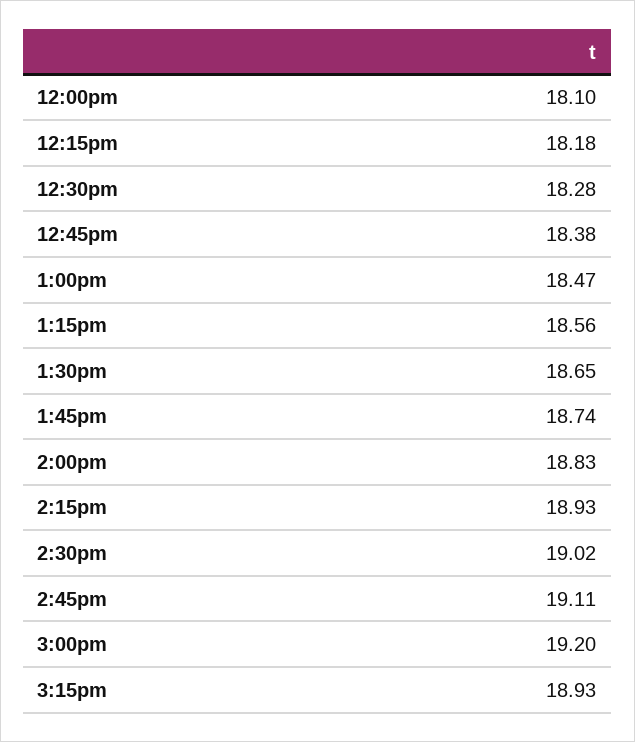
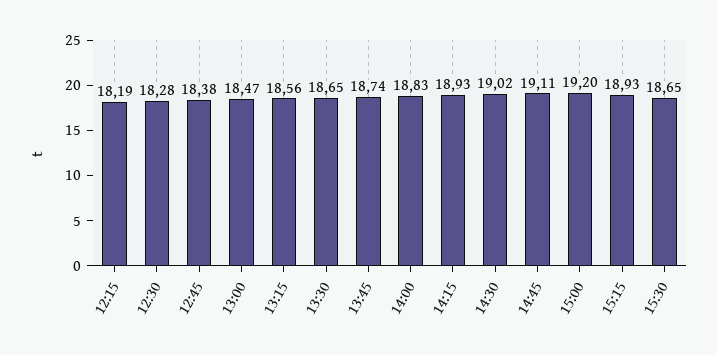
12:00pm: 18.1 -> none
12:15pm: 18.18 -> 18.19
15:30: none -> 18.65

